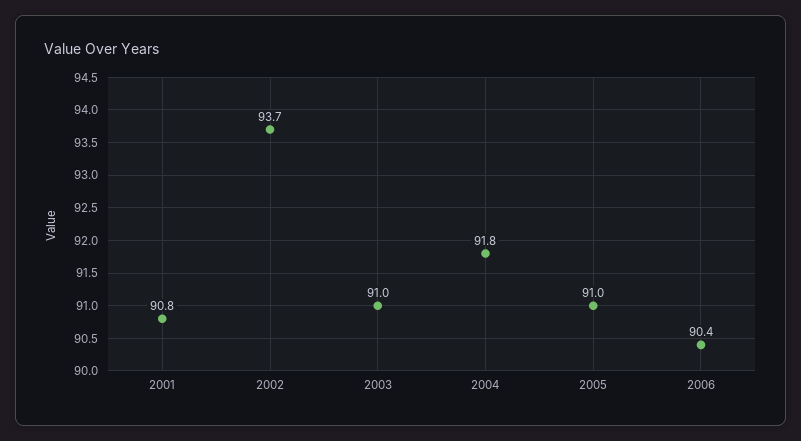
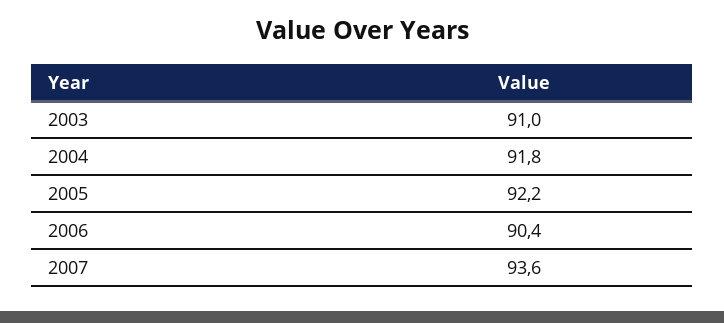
2001: 90.8 -> none
2002: 93.7 -> none
2005: 91 -> 92.2
2007: none -> 93.6

